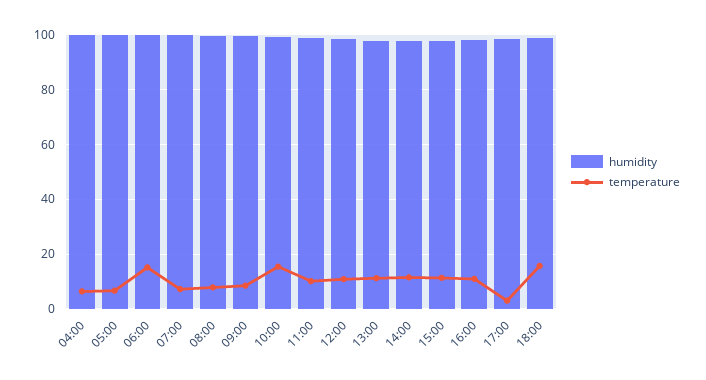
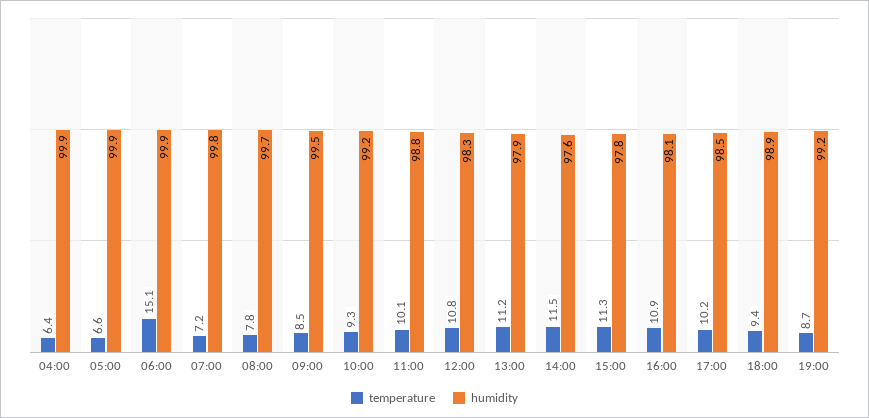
temperature, 10:00: 15 -> 9.3
temperature, 17:00: 2.5 -> 10.2
temperature, 18:00: 15 -> 9.4
temperature, 19:00: none -> 8.7
humidity, 19:00: none -> 99.2

